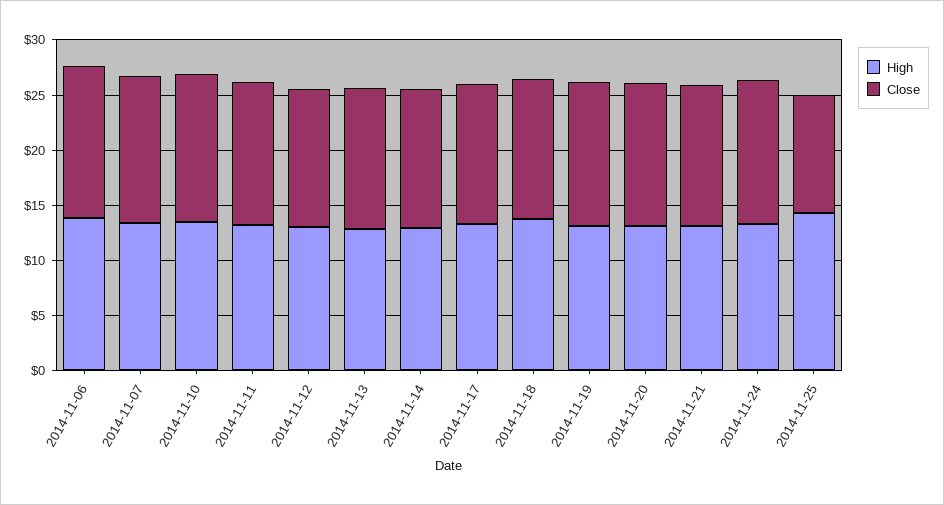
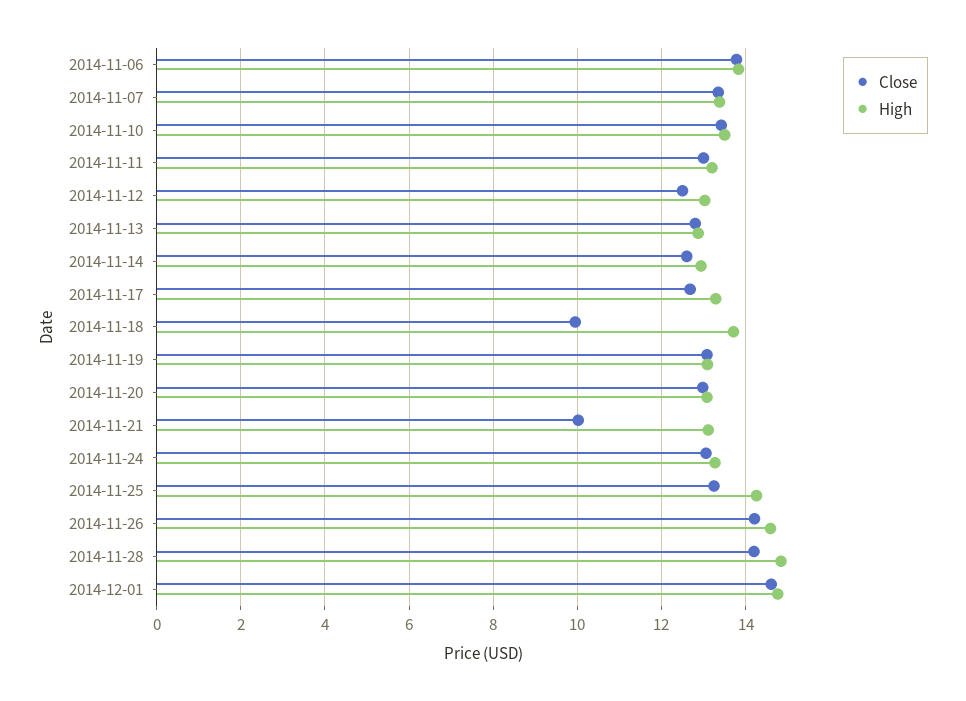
Close, 2014-11-18: 13 -> 10
Close, 2014-11-21: 13 -> 10
Close, 2014-11-25: 11 -> 13.2
Close, 2014-11-26: none -> 14.2
High, 2014-11-26: none -> 14.6
Close, 2014-11-28: none -> 14.2
High, 2014-11-28: none -> 14.8
Close, 2014-12-01: none -> 14.6
High, 2014-12-01: none -> 14.8

